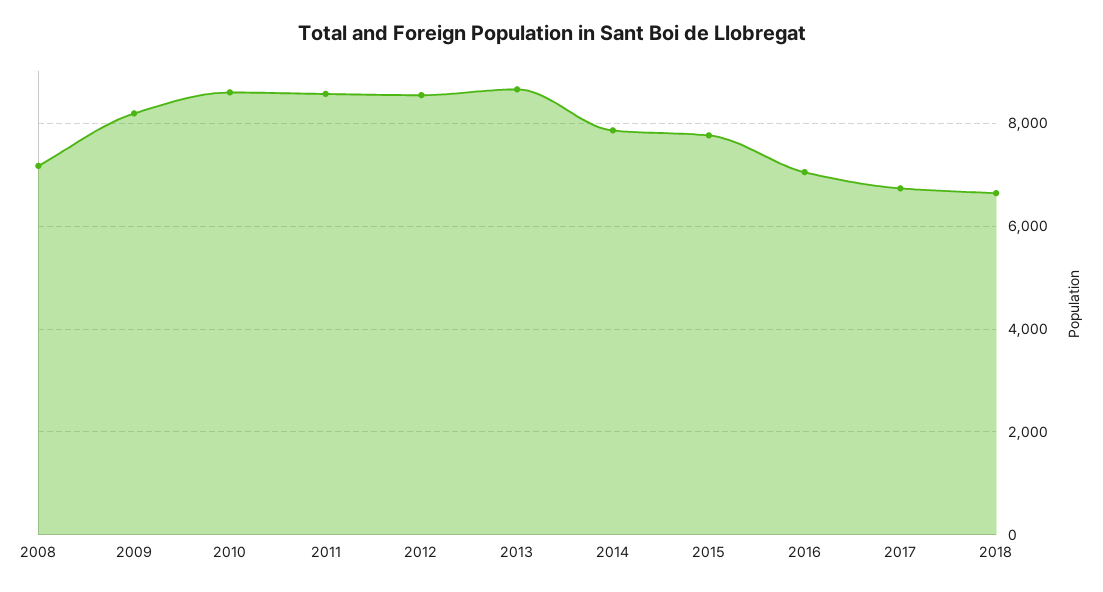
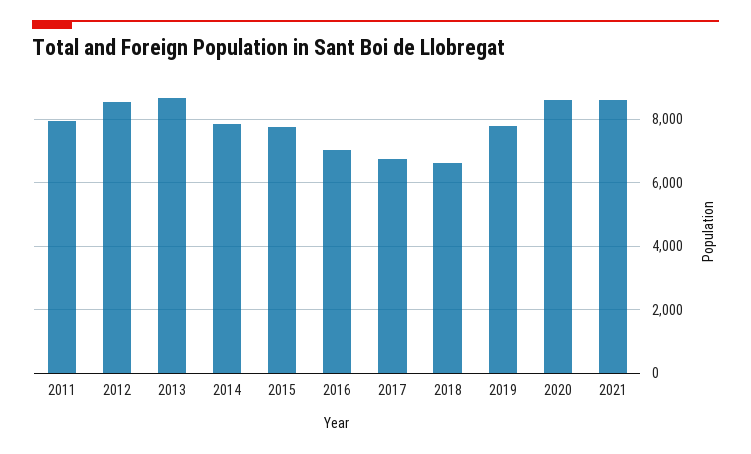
2008: 7200 -> none
2009: 8200 -> none
2010: 8600 -> none
2011: 8600 -> 8000
2019: none -> 7800
2020: none -> 8600
2021: none -> 8600

